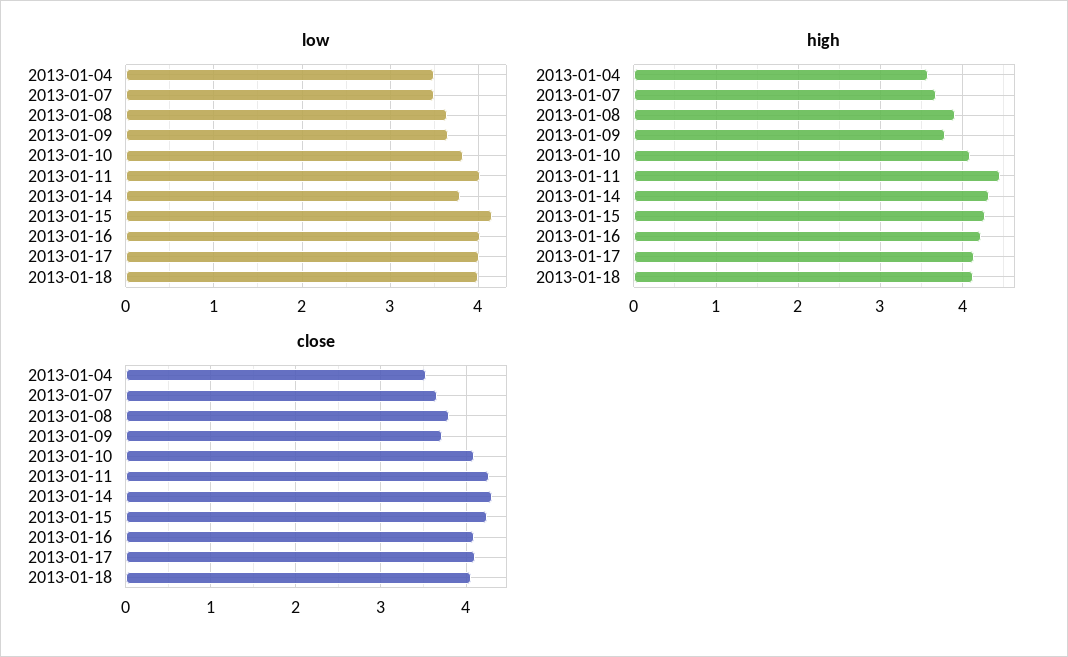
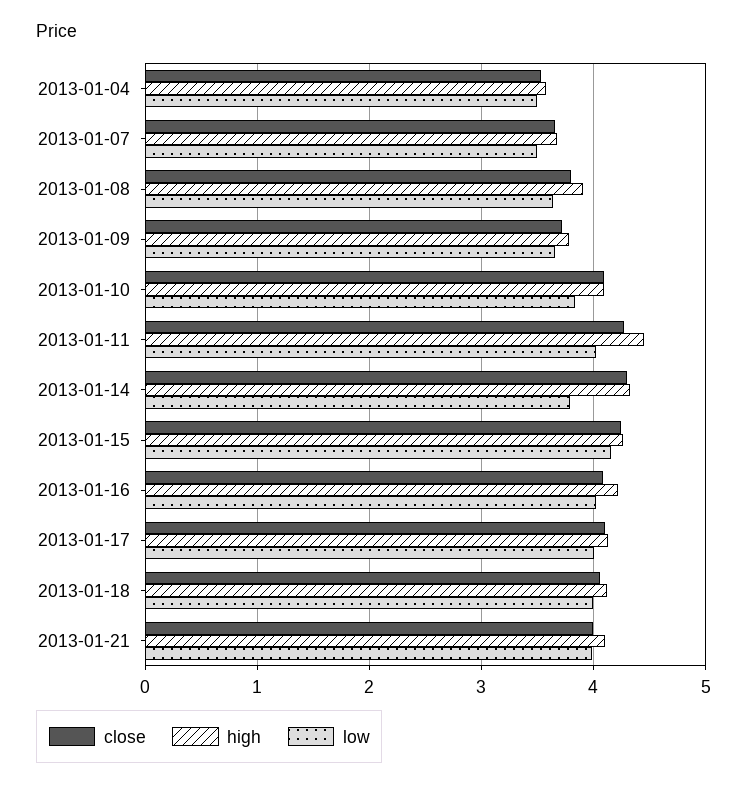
close, 2013-01-21: none -> 4
high, 2013-01-21: none -> 4.1
low, 2013-01-21: none -> 4

